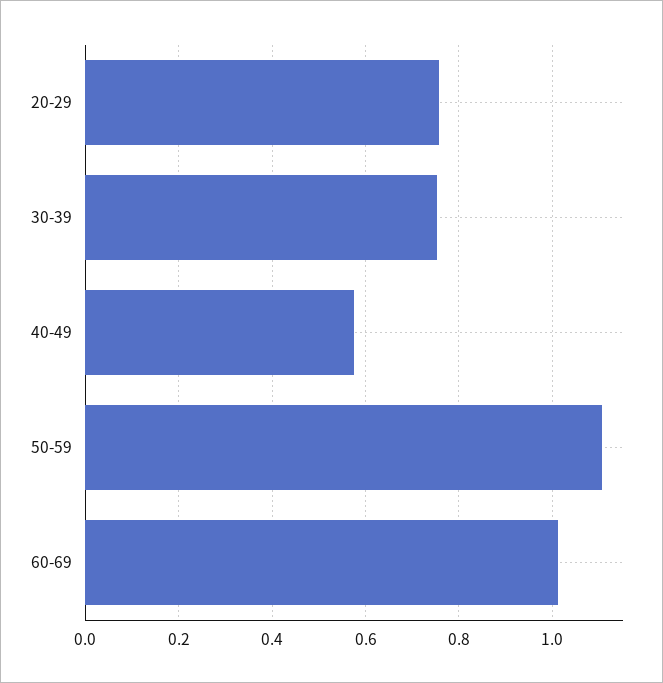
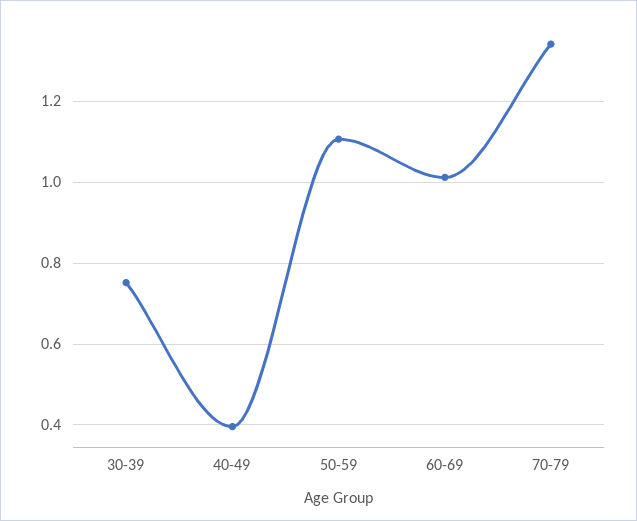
20-29: 0.76 -> none
40-49: 0.58 -> 0.4
70-79: none -> 1.34

